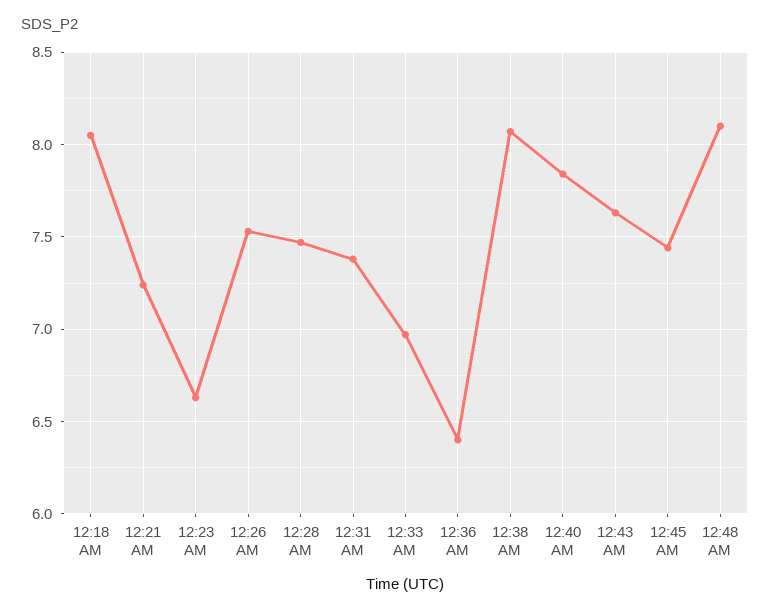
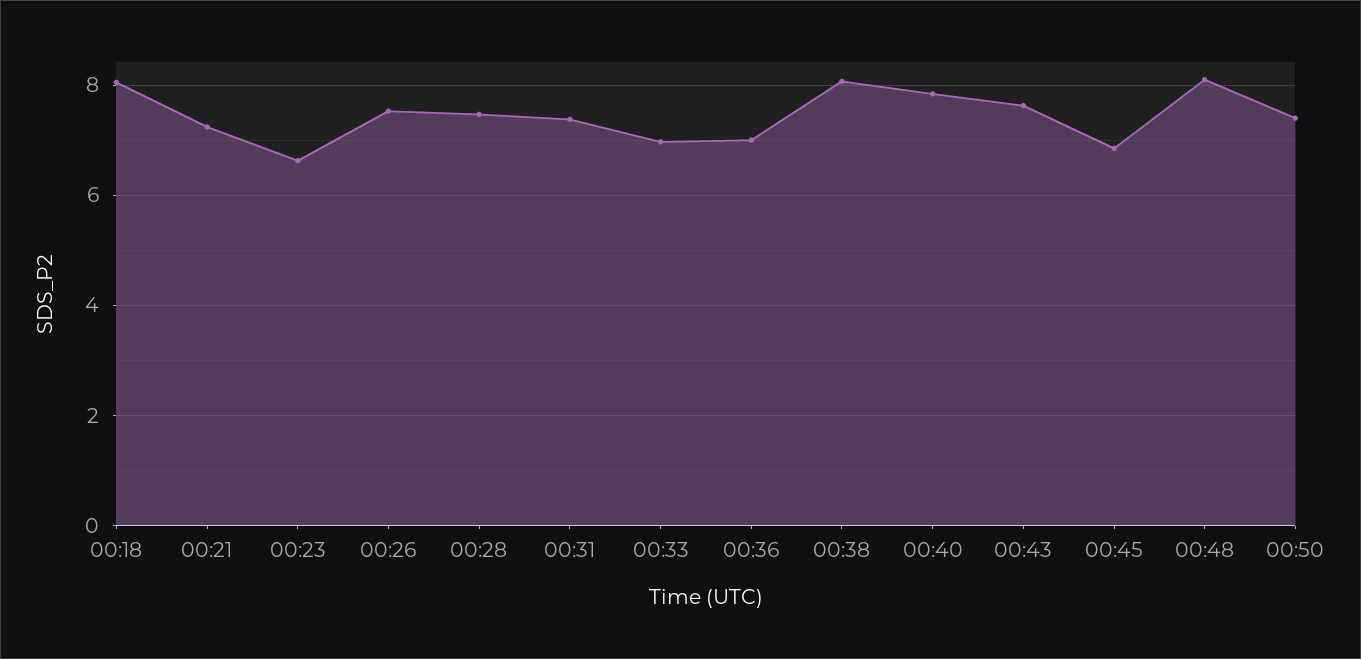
12:36 AM: 6.4 -> 7
12:45 AM: 7.45 -> 6.8
00:50: none -> 7.4

